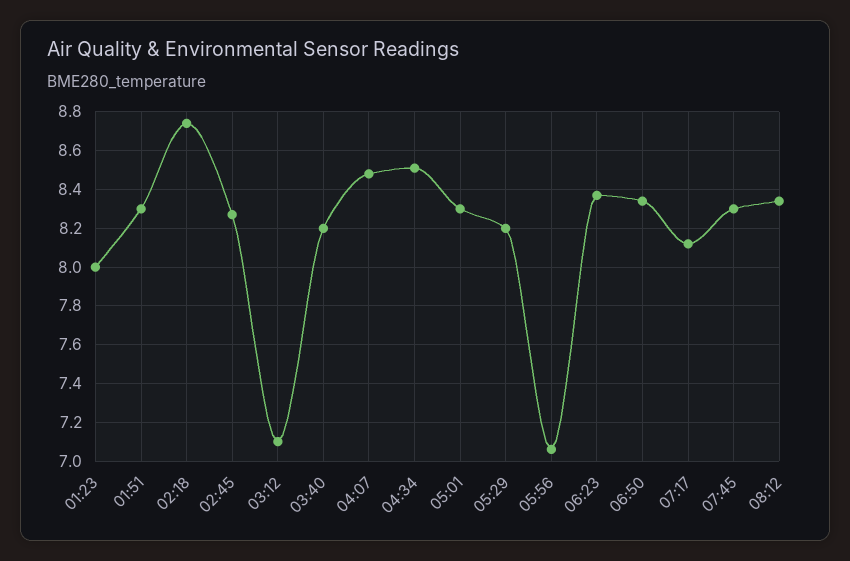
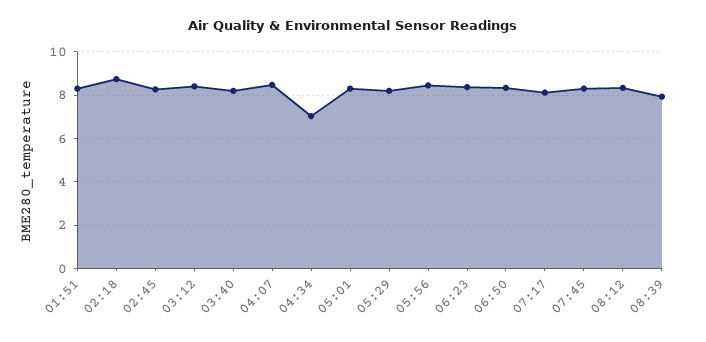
01:23: 8 -> none
03:12: 7.1 -> 8.5
04:34: 8.5 -> 7
05:56: 7.05 -> 8.5
08:39: none -> 8

